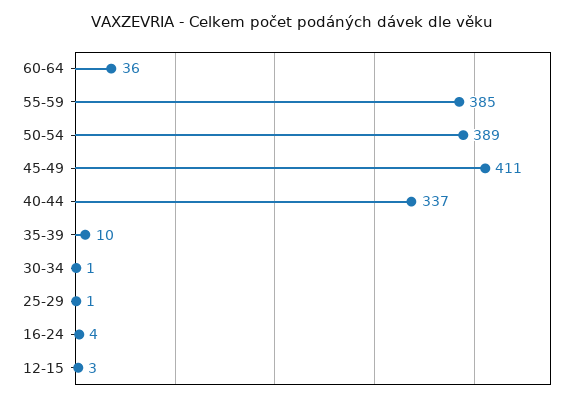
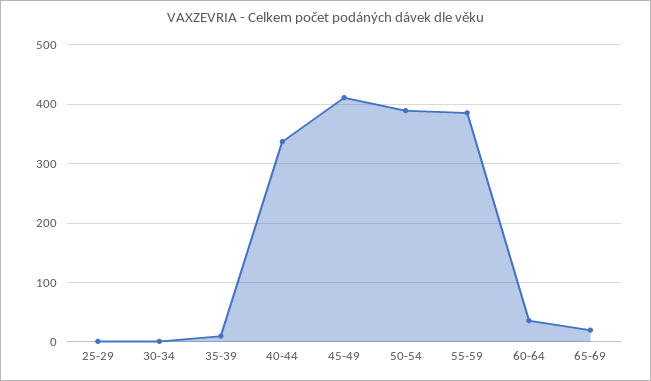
16-24: 4 -> none
12-15: 3 -> none
65-69: none -> 20

